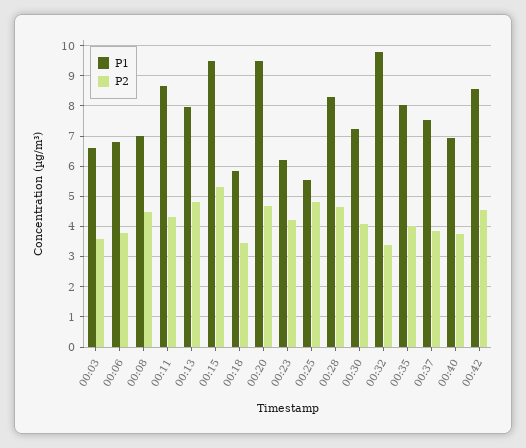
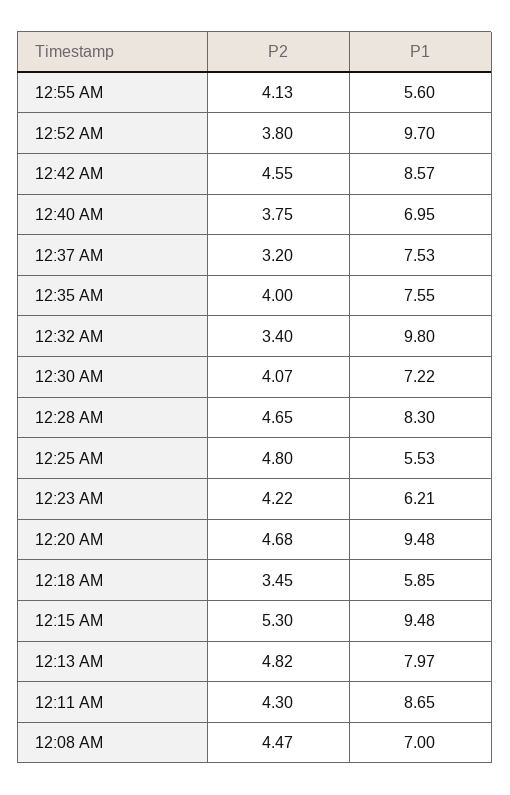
P1, 00:03: 6.6 -> none
P2, 00:03: 3.6 -> none
P1, 00:06: 6.8 -> none
P2, 00:06: 3.8 -> none
P1, 00:35: 8 -> 7.55
P2, 00:37: 3.8 -> 3.2
P2, 12:55 AM: none -> 4.13
P1, 12:55 AM: none -> 5.6
P2, 12:52 AM: none -> 3.8
P1, 12:52 AM: none -> 9.7

